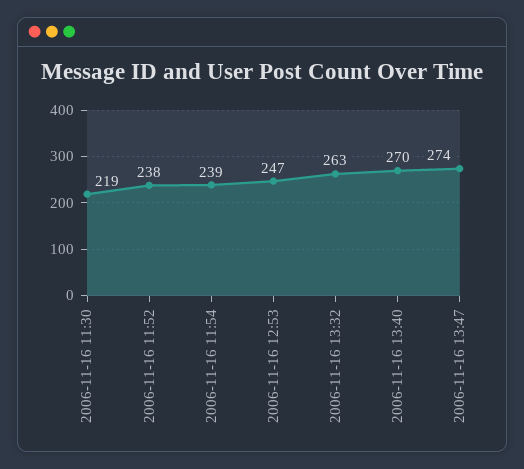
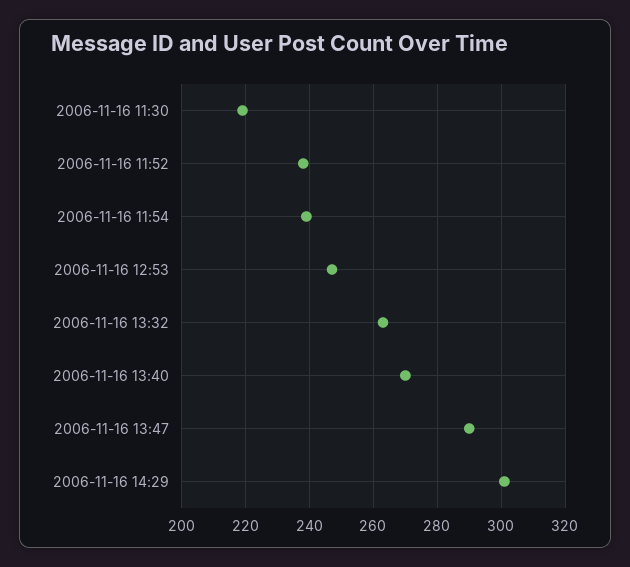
2006-11-16 13:47: 274 -> 290
2006-11-16 14:29: none -> 300

